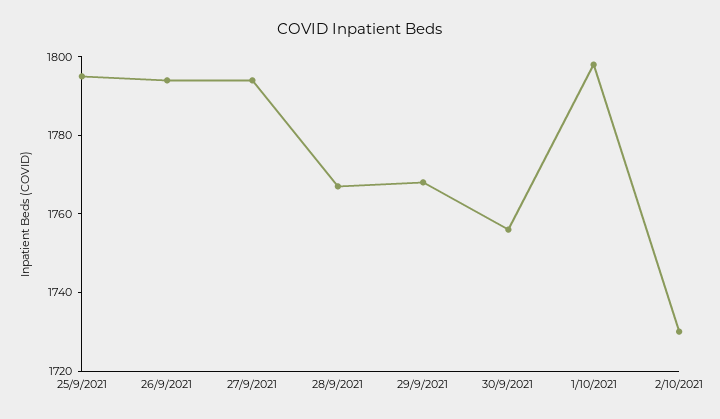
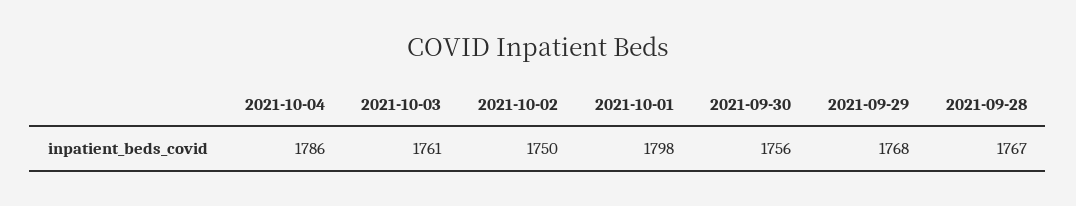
25/9/2021: 1795 -> none
26/9/2021: 1795 -> none
27/9/2021: 1795 -> none
2/10/2021: 1730 -> 1750
2021-10-04: none -> 1786
2021-10-03: none -> 1761

